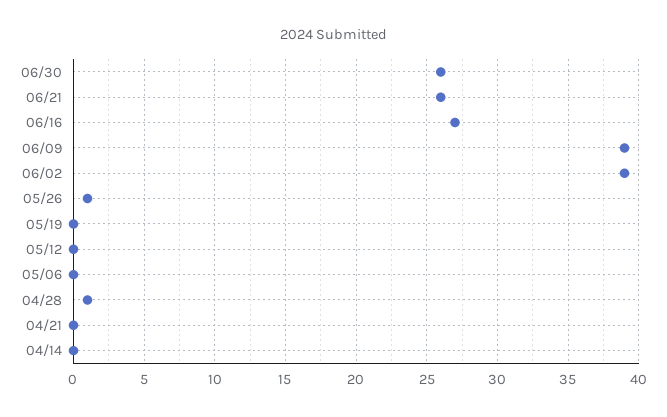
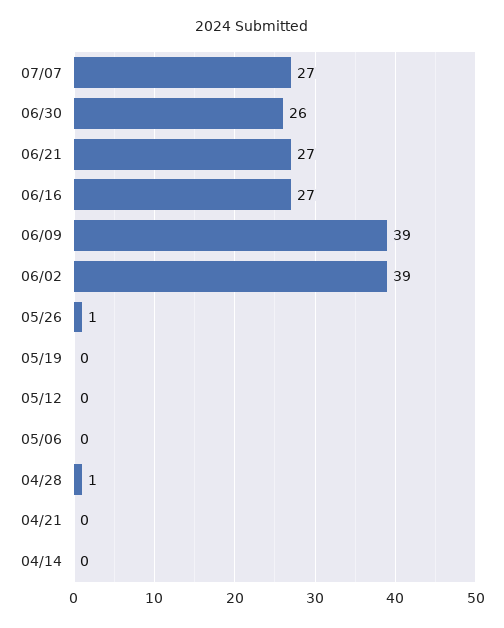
06/21: 26 -> 27
07/07: none -> 27

